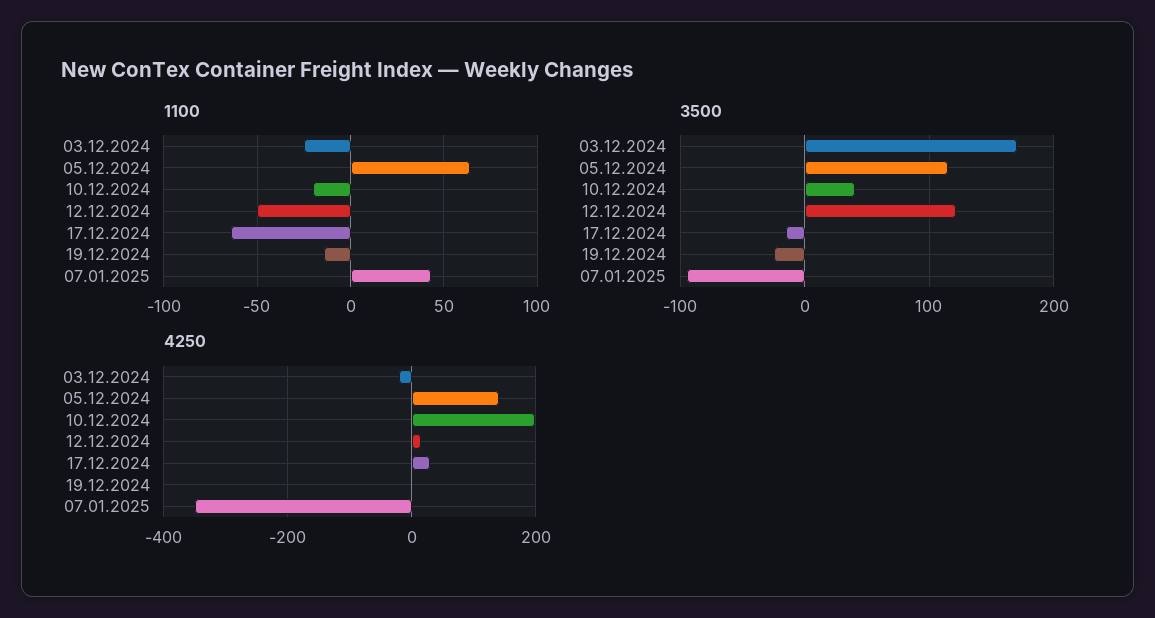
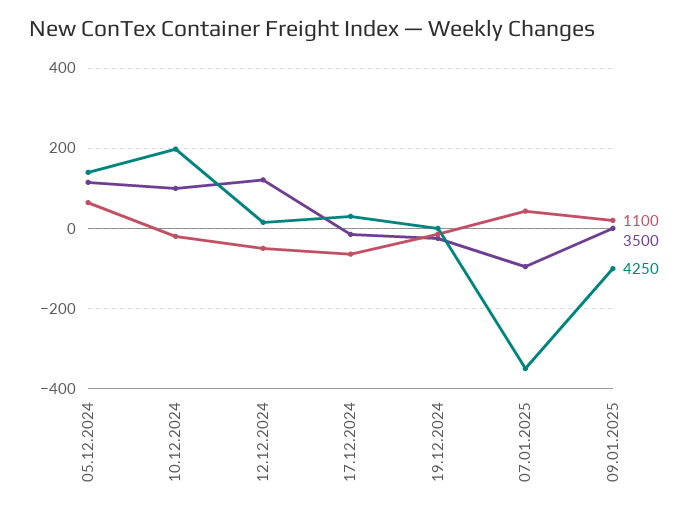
1100, 03.12.2024: -25 -> none
3500, 03.12.2024: 170 -> none
3500, 10.12.2024: 40 -> 100
4250, 03.12.2024: -20 -> none
1100, 09.01.2025: none -> 20
3500, 09.01.2025: none -> 0
4250, 09.01.2025: none -> -100

